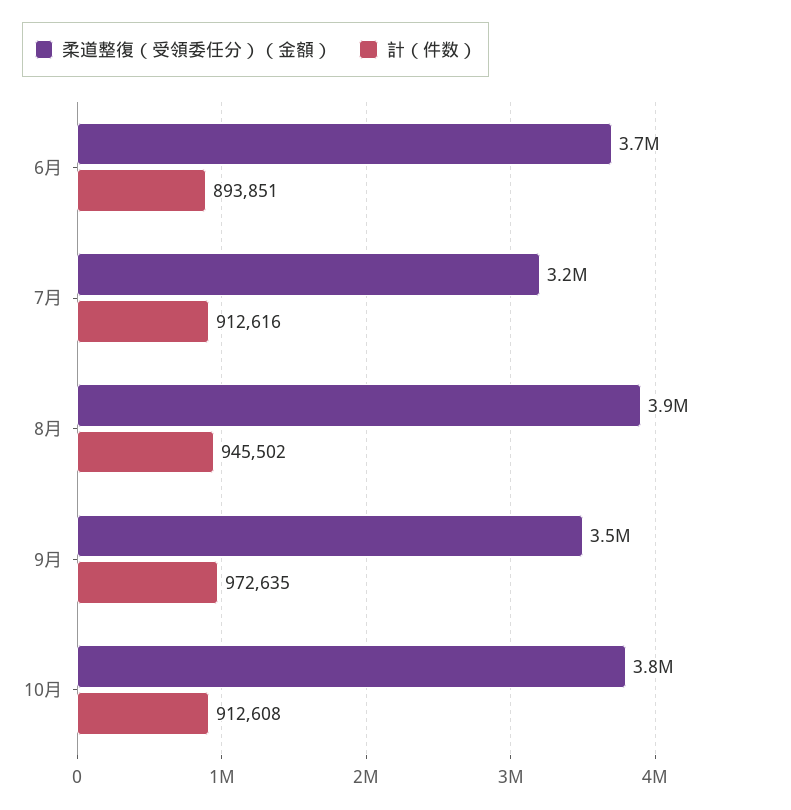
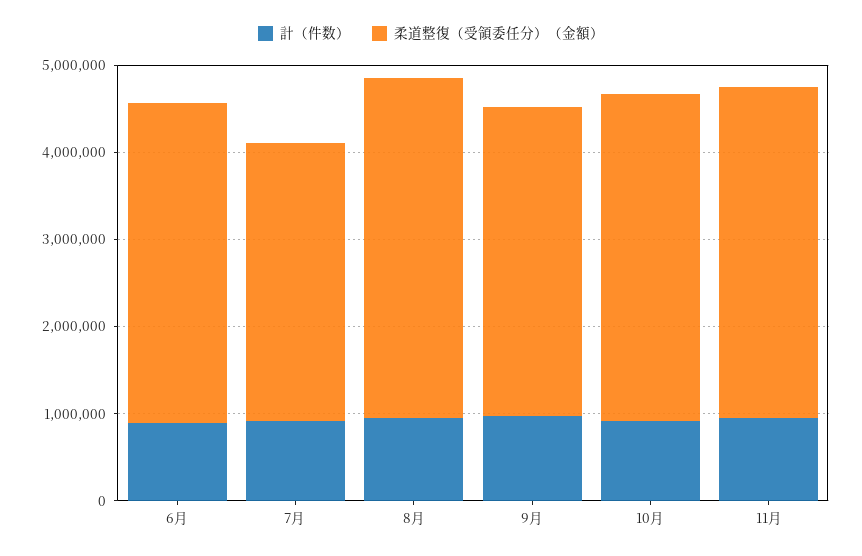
計（件数）, 11月: none -> 1000000
柔道整復（受領委任分）（金額）, 11月: none -> 3800000

